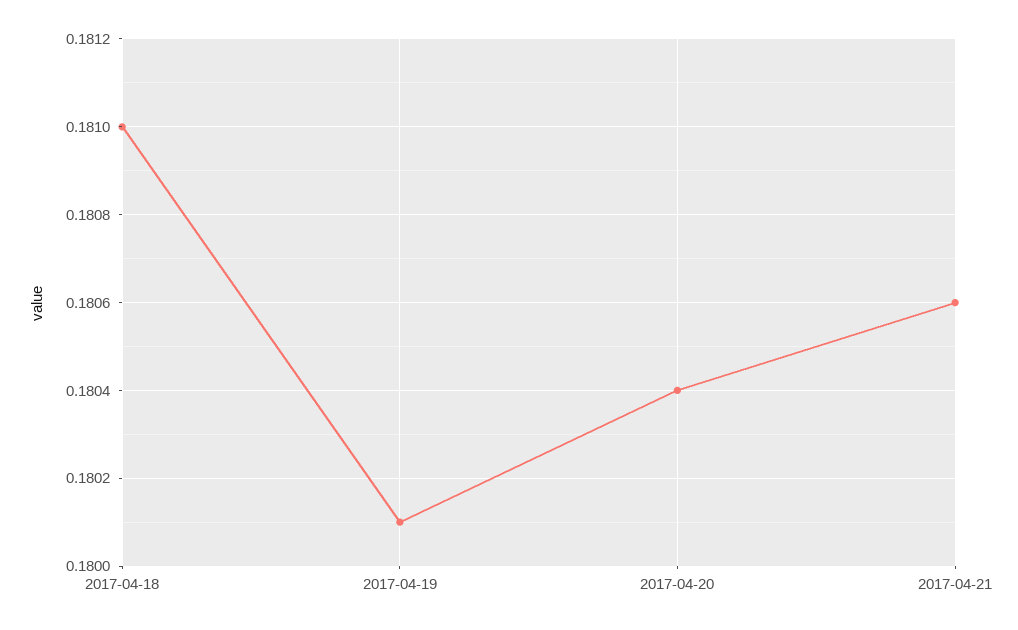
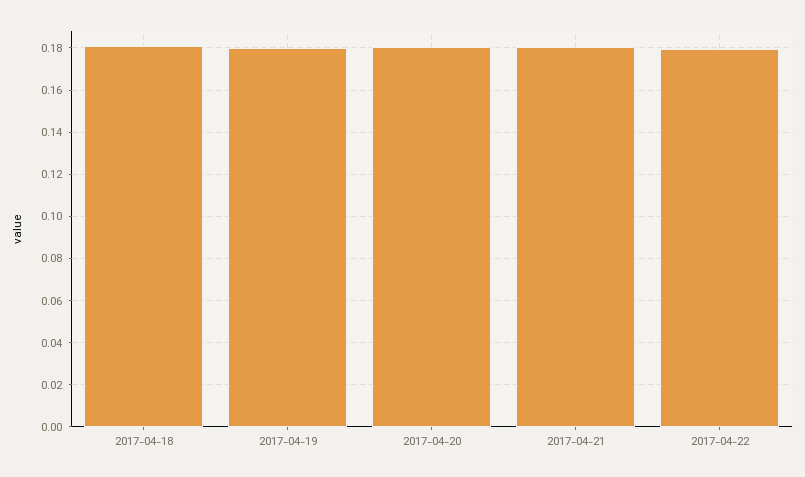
2017-04-22: none -> 0.18

